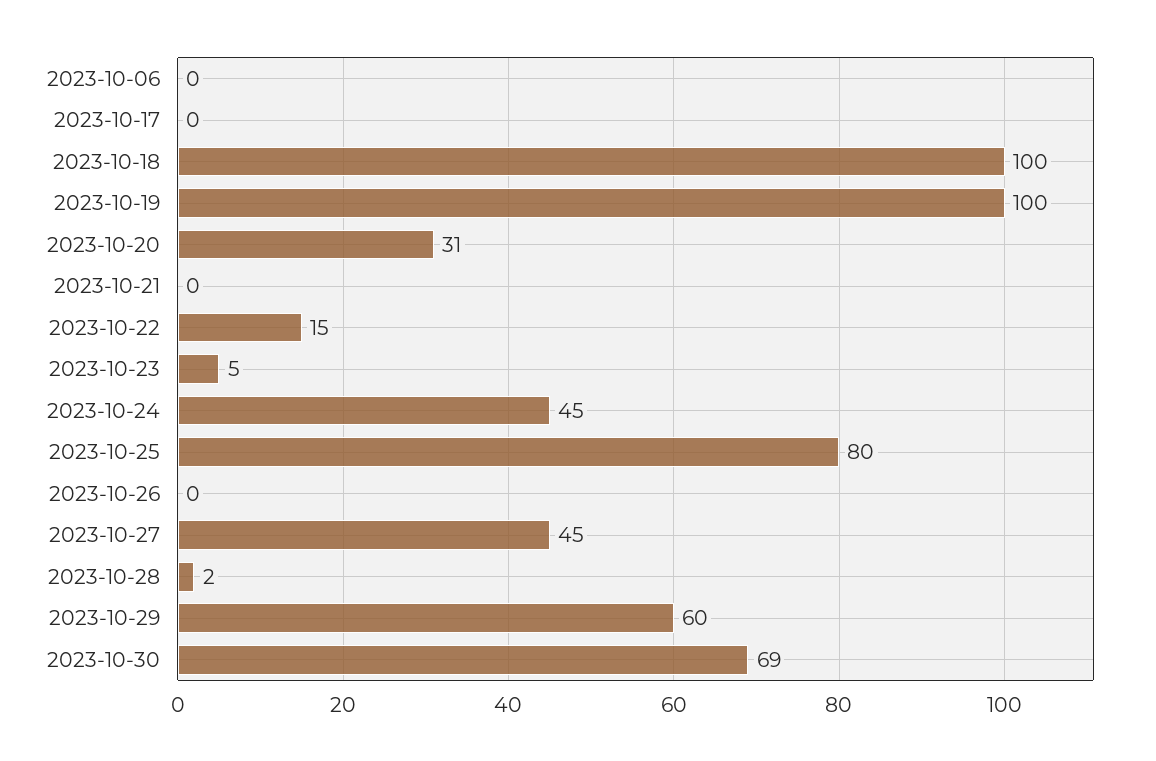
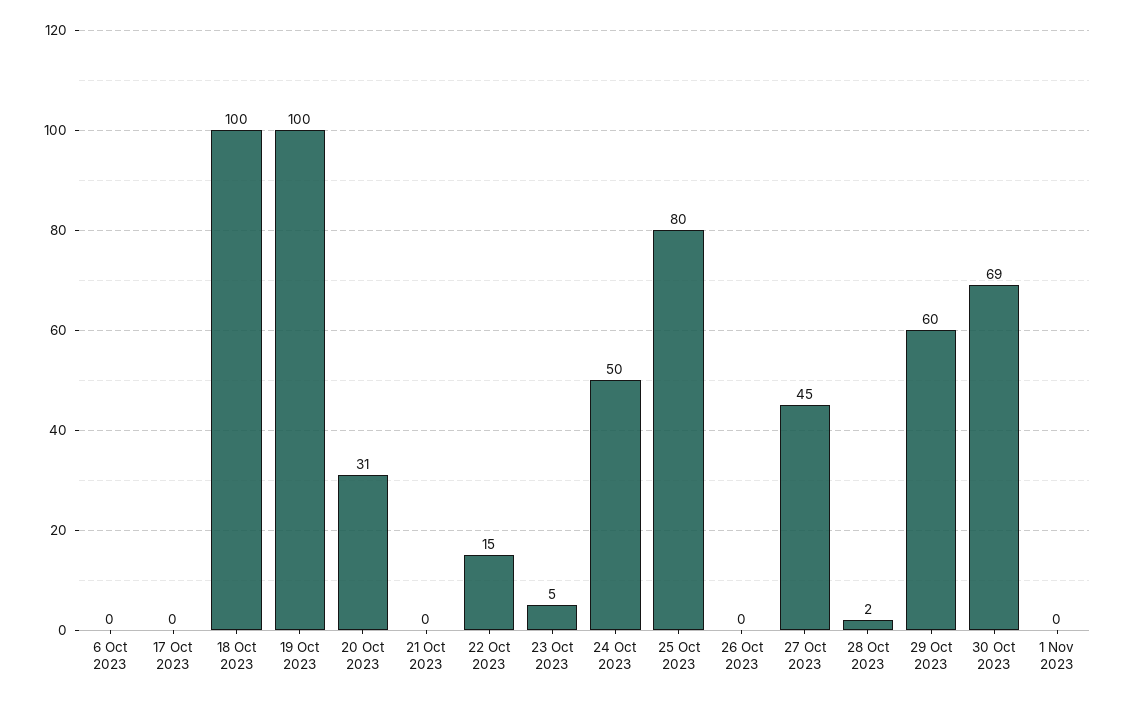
2023-10-24: 45 -> 50
1 Nov 2023: none -> 0

